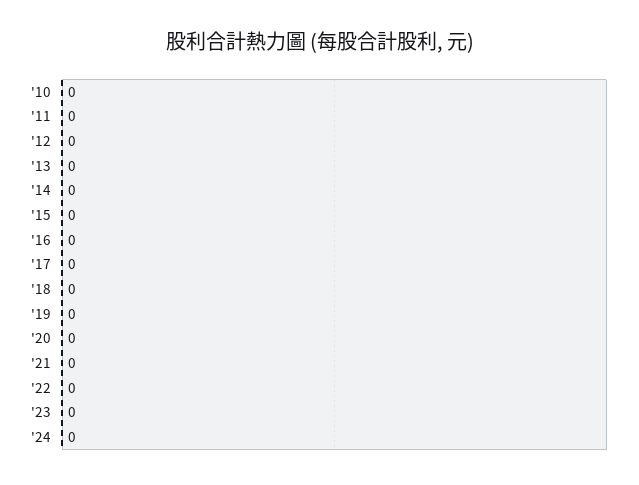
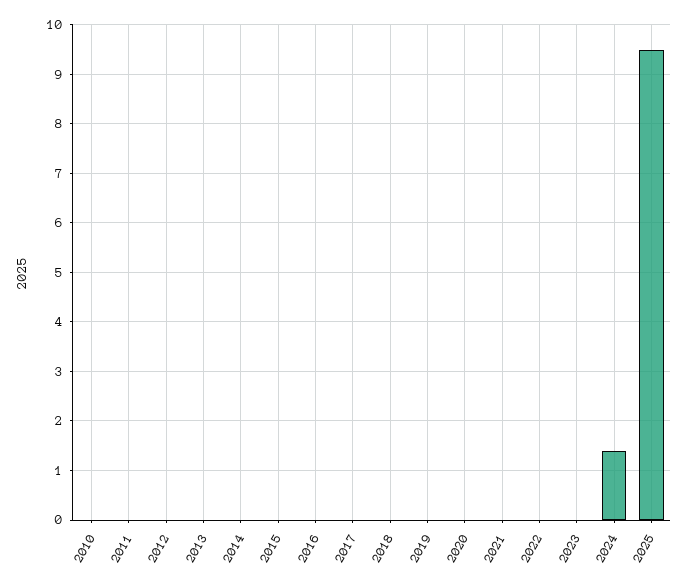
'24: 0 -> 1.5
2025: none -> 9.5

